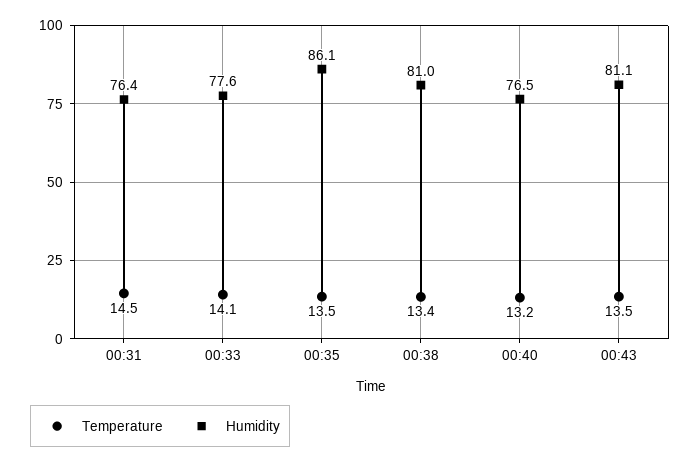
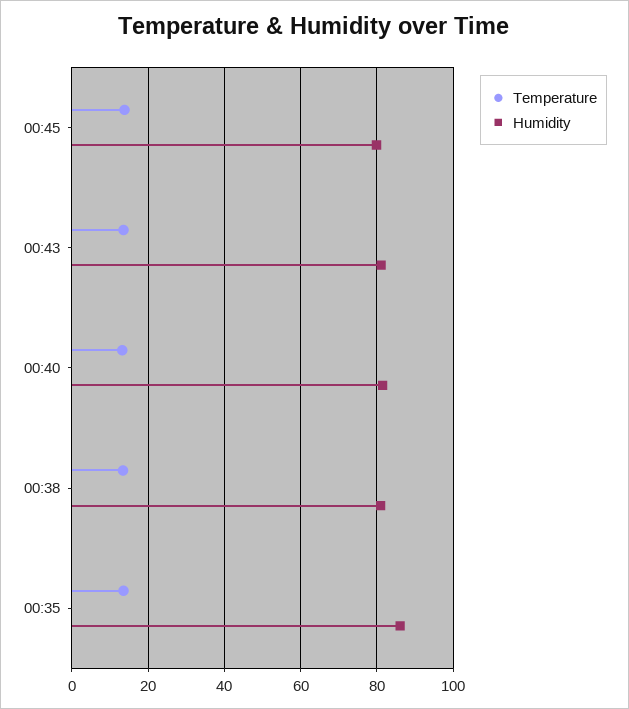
Temperature, 00:31: 14.5 -> none
Humidity, 00:31: 76.4 -> none
Temperature, 00:33: 14.1 -> none
Humidity, 00:33: 77.6 -> none
Humidity, 00:40: 76.5 -> 82
Temperature, 00:45: none -> 14
Humidity, 00:45: none -> 80

